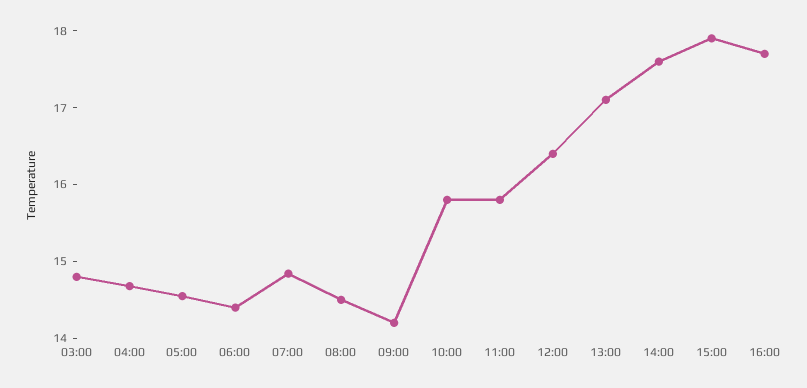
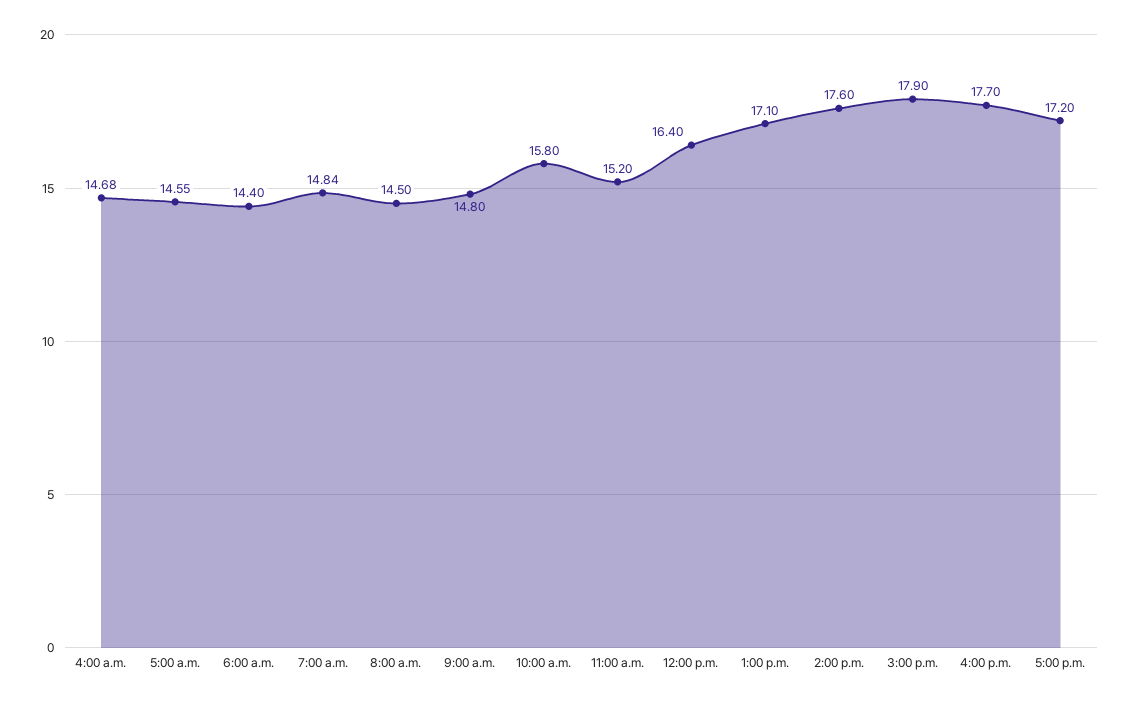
03:00: 14.8 -> none
09:00: 14.2 -> 14.8
11:00: 15.8 -> 15.2
5:00 p.m.: none -> 17.2

